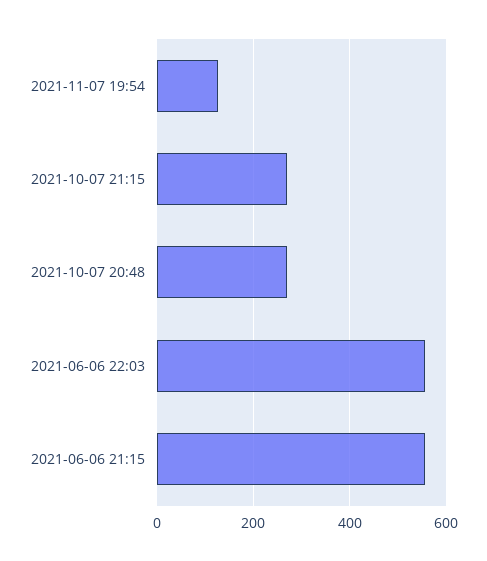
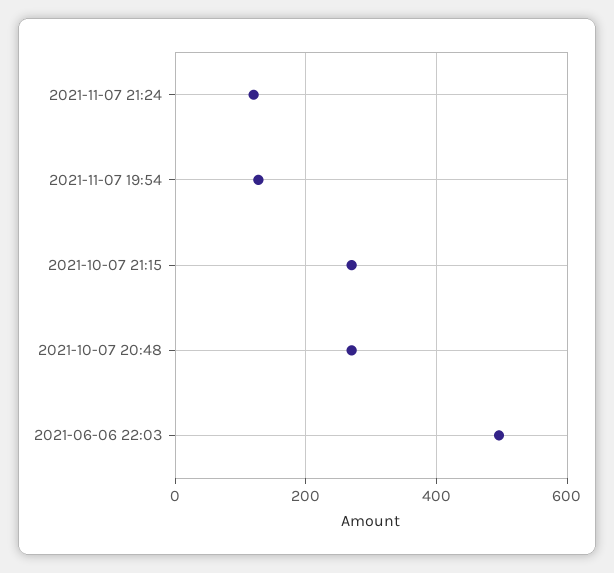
2021-06-06 22:03: 560 -> 500
2021-06-06 21:15: 560 -> none
2021-11-07 21:24: none -> 120

